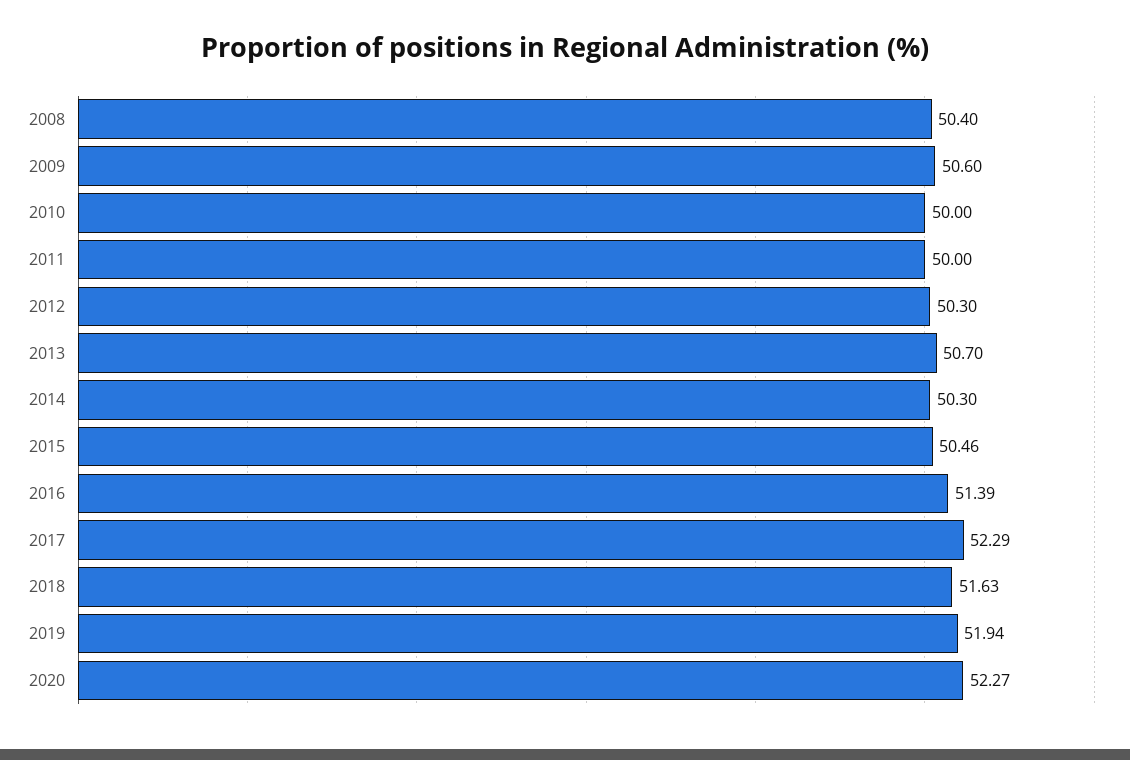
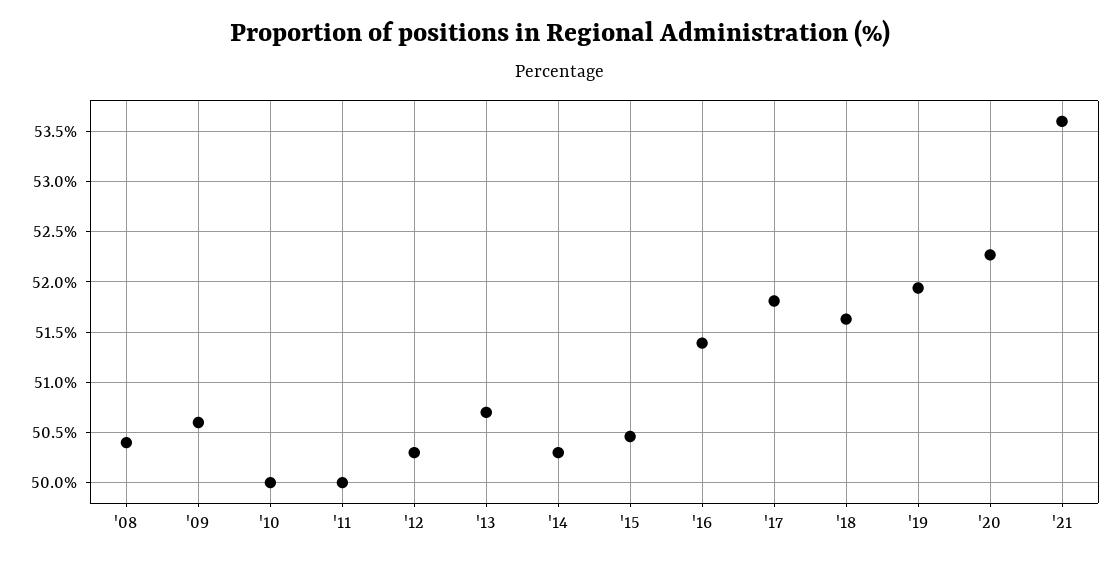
2017: 52.29 -> 51.8
'21: none -> 53.6

